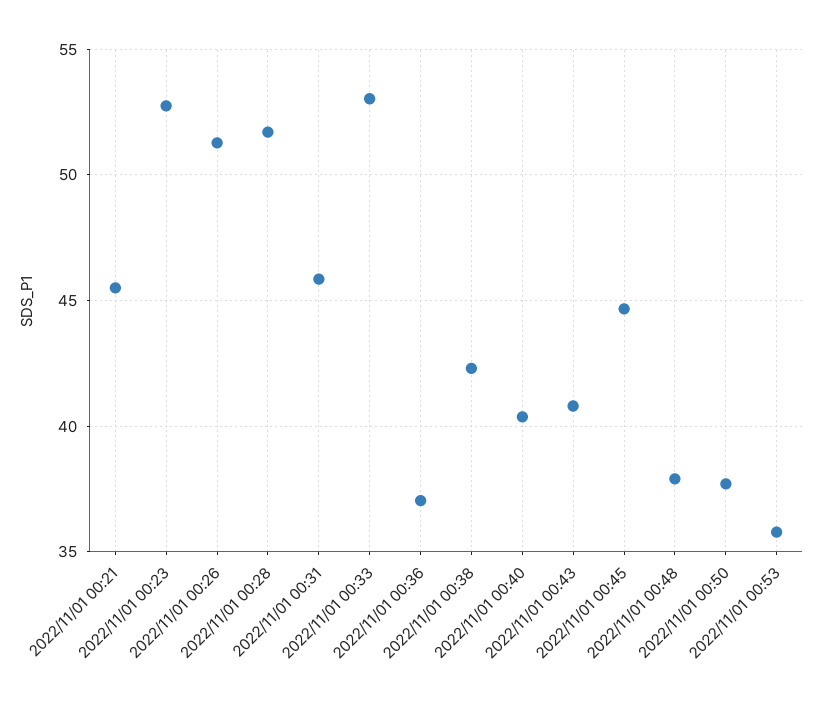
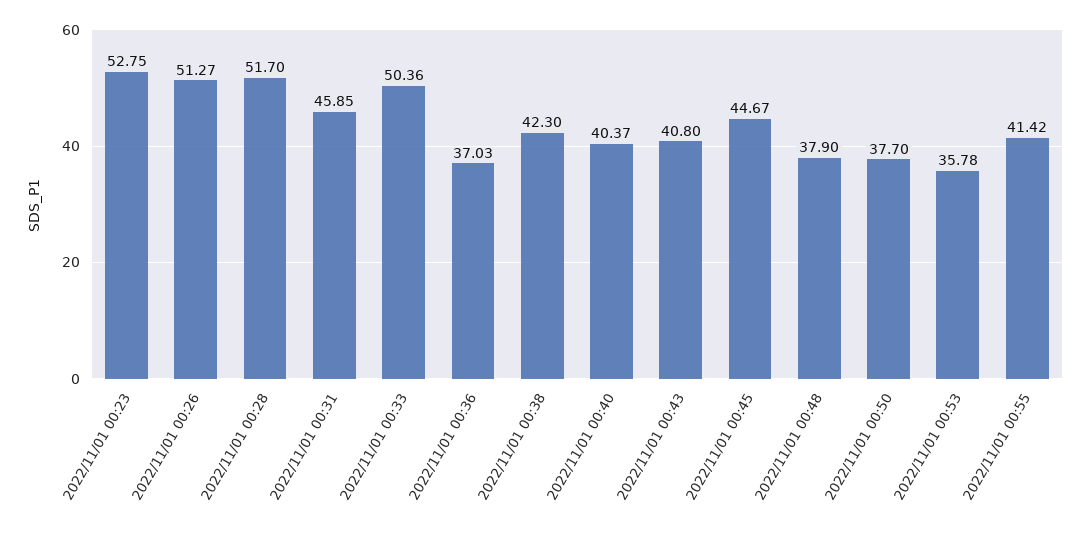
2022/11/01 00:21: 45.5 -> none
2022/11/01 00:33: 53 -> 50.36
2022/11/01 00:55: none -> 41.42

